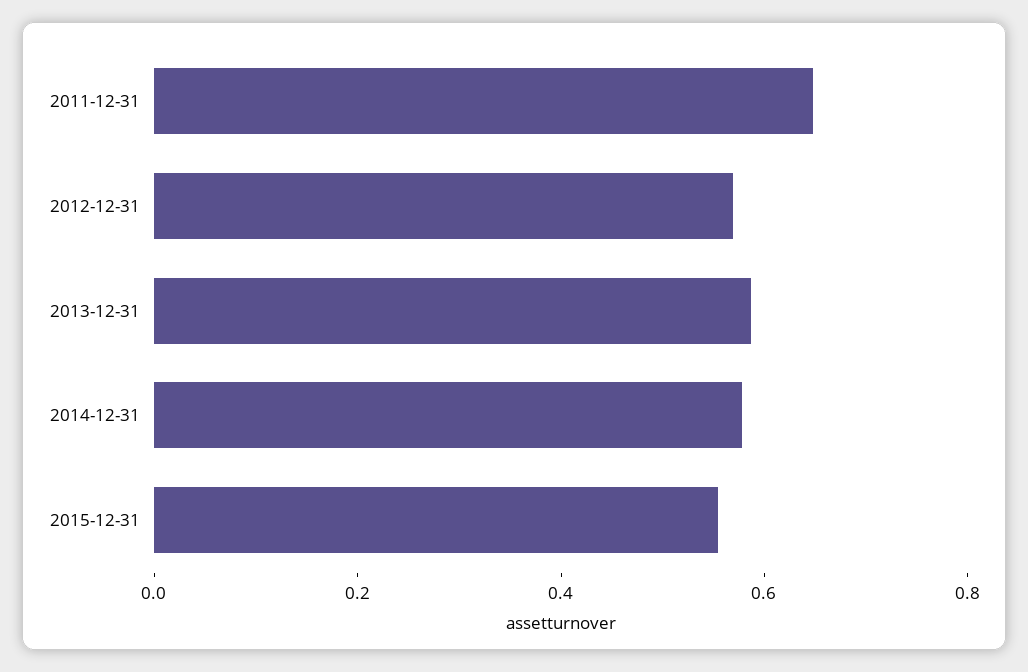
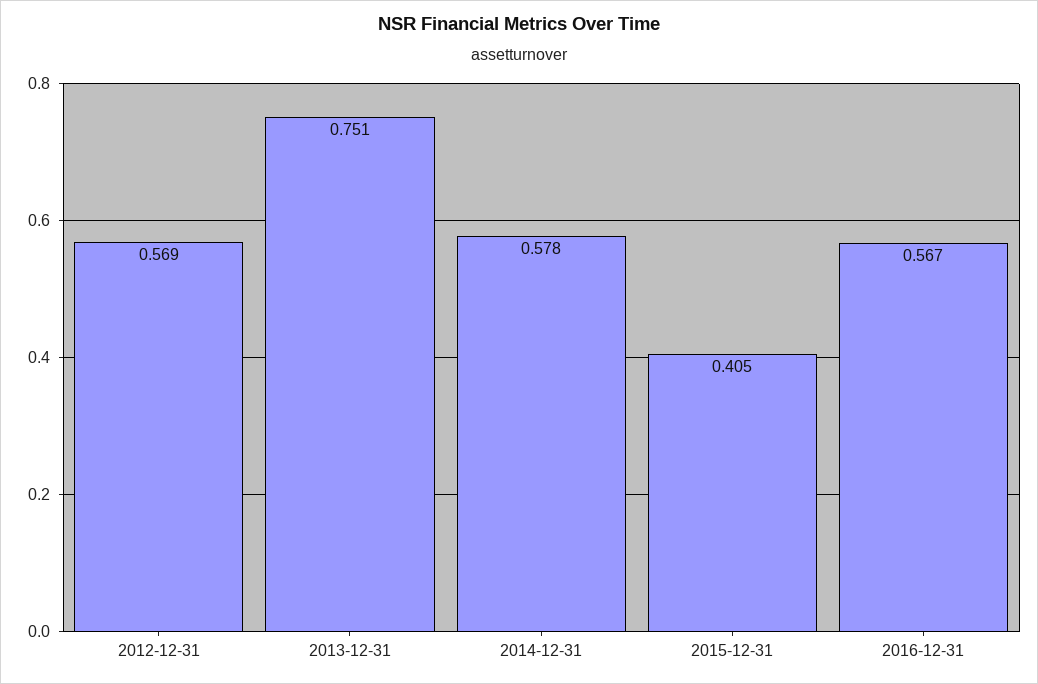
2011-12-31: 0.65 -> none
2013-12-31: 0.6 -> 0.751
2015-12-31: 0.55 -> 0.405
2016-12-31: none -> 0.567

